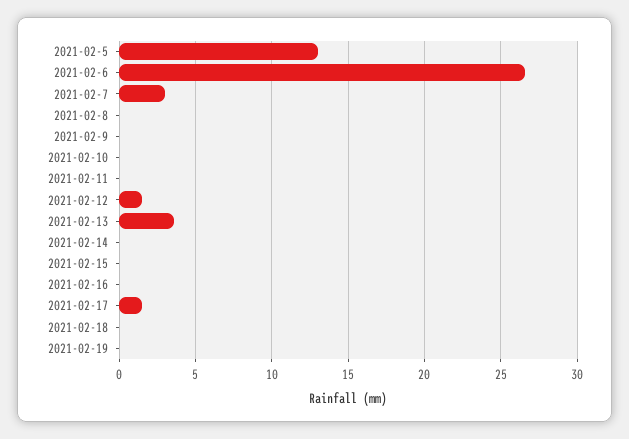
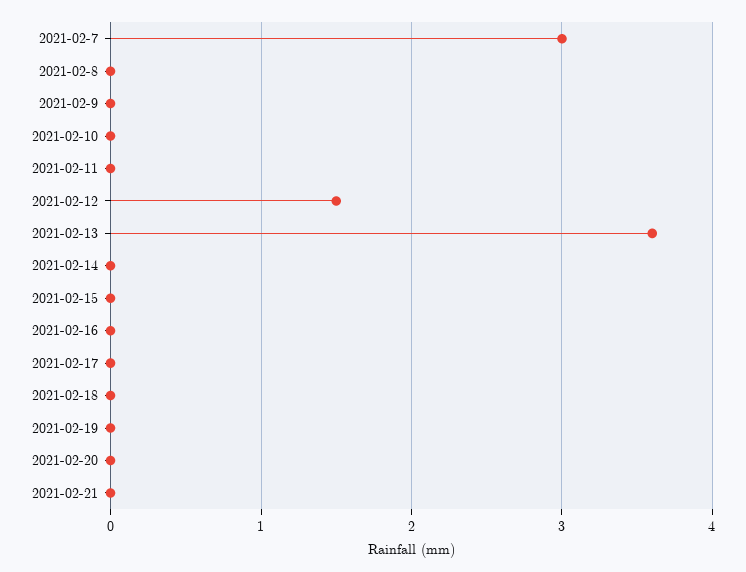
2021-02-5: 13 -> none
2021-02-6: 26.5 -> none
2021-02-17: 1.5 -> 0
2021-02-20: none -> 0
2021-02-21: none -> 0

